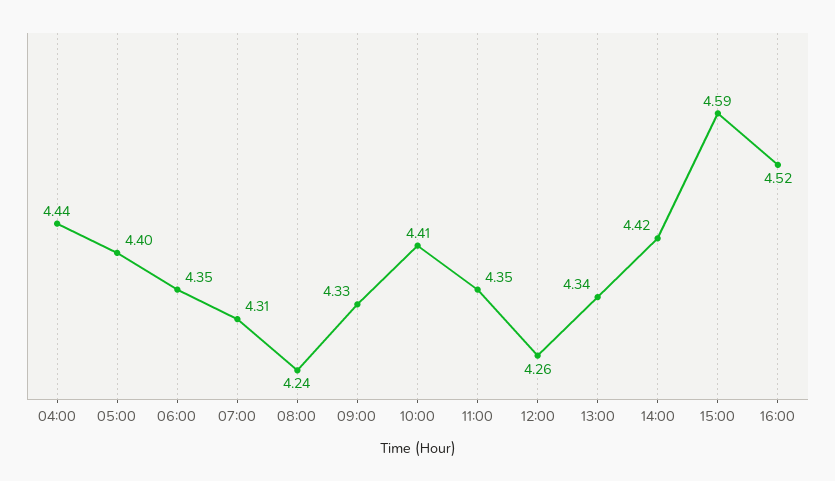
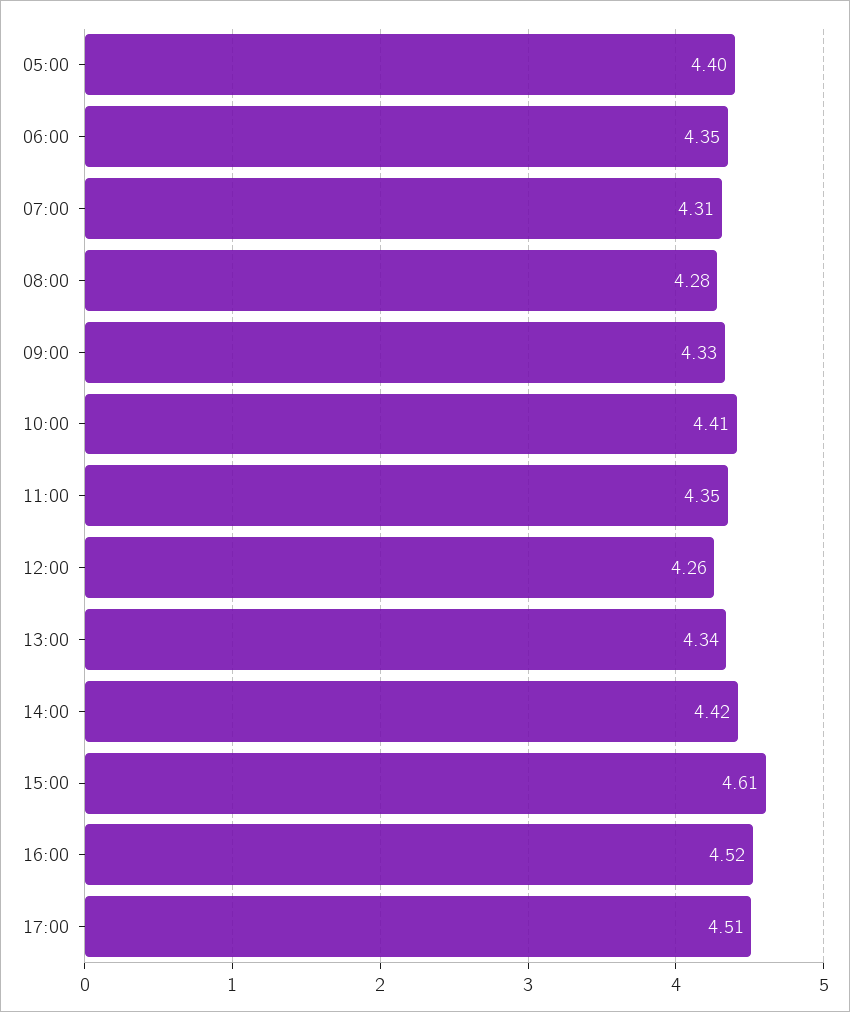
04:00: 4.44 -> none
08:00: 4.24 -> 4.28
15:00: 4.59 -> 4.61
17:00: none -> 4.51

